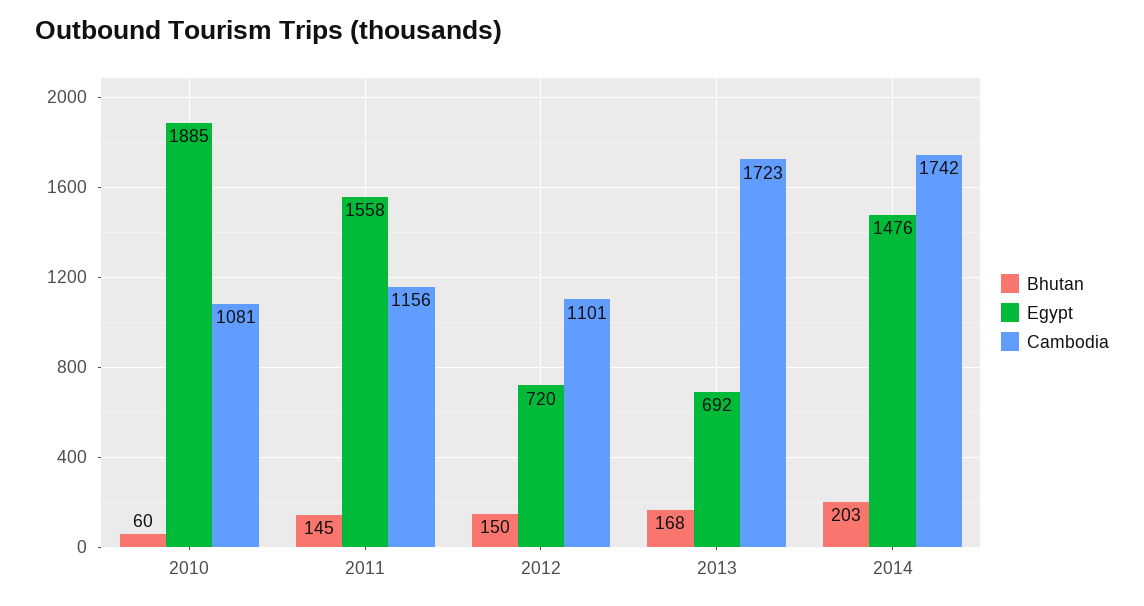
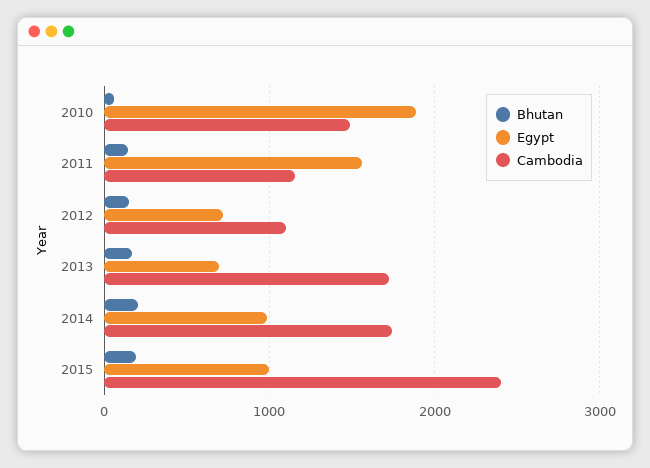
Cambodia, 2010: 1081 -> 1500
Egypt, 2014: 1476 -> 1000
Bhutan, 2015: none -> 200
Egypt, 2015: none -> 1000
Cambodia, 2015: none -> 2400

